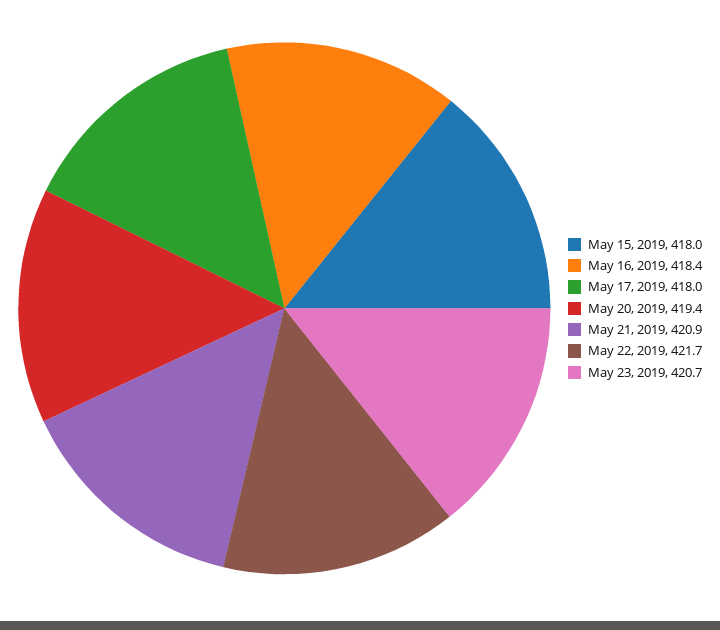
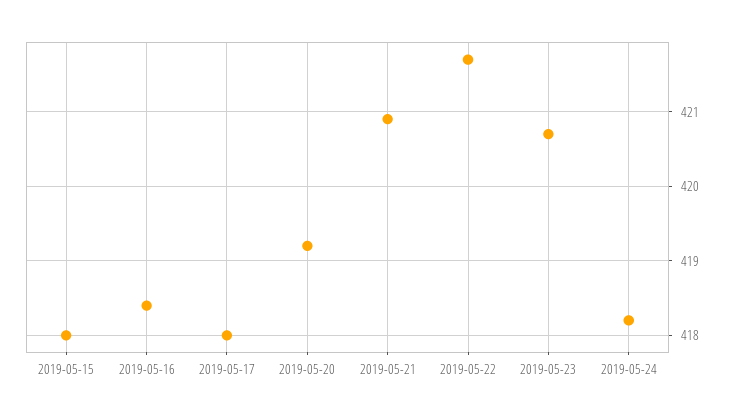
May 20, 2019: 419.4 -> 419.2
2019-05-24: none -> 418.2

